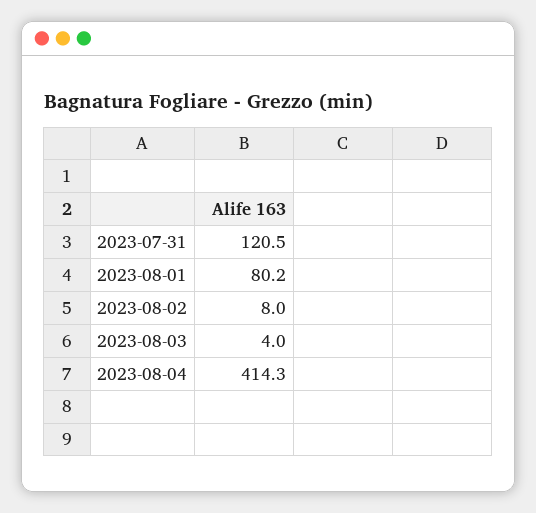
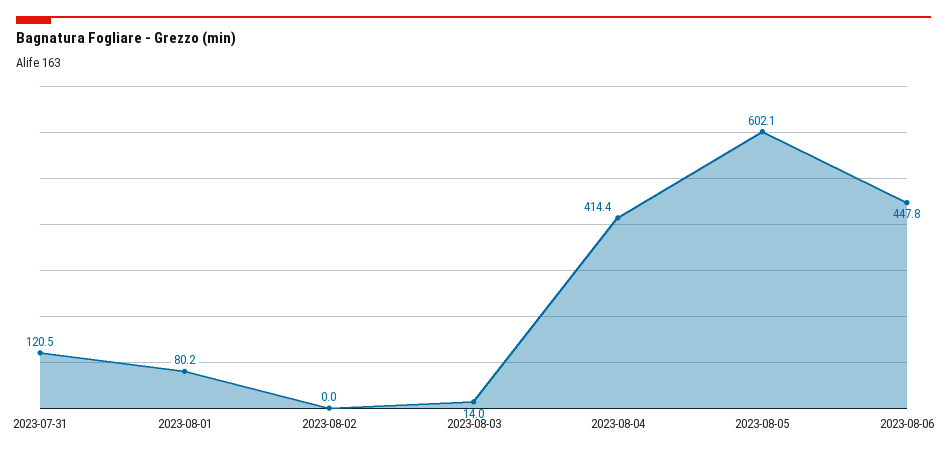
2023-08-02: 8 -> 0
2023-08-03: 4 -> 14
2023-08-04: 414.3 -> 414.4
2023-08-05: none -> 602.1
2023-08-06: none -> 447.8

